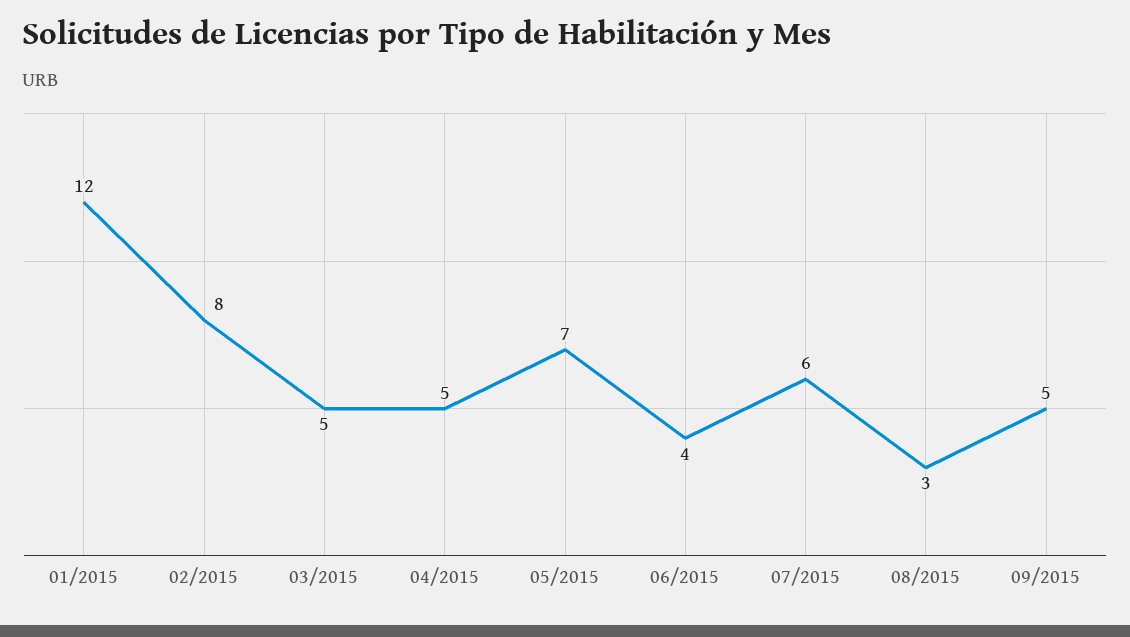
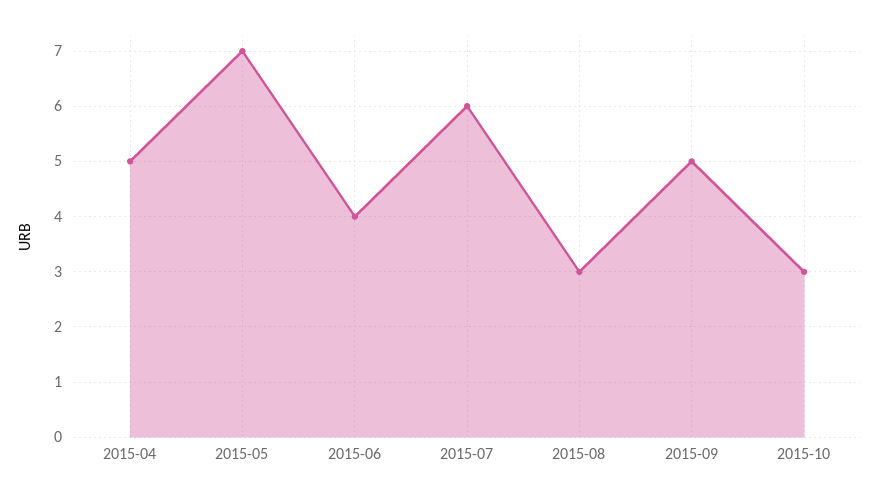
01/2015: 12 -> none
02/2015: 8 -> none
03/2015: 5 -> none
2015-10: none -> 3

